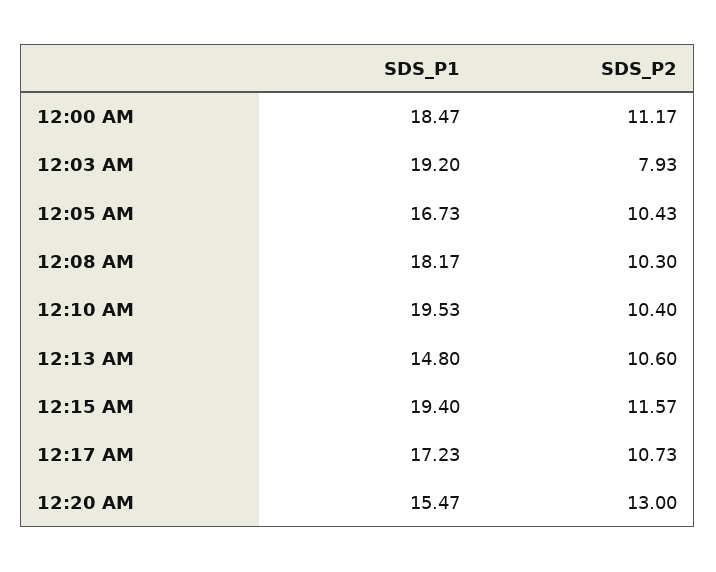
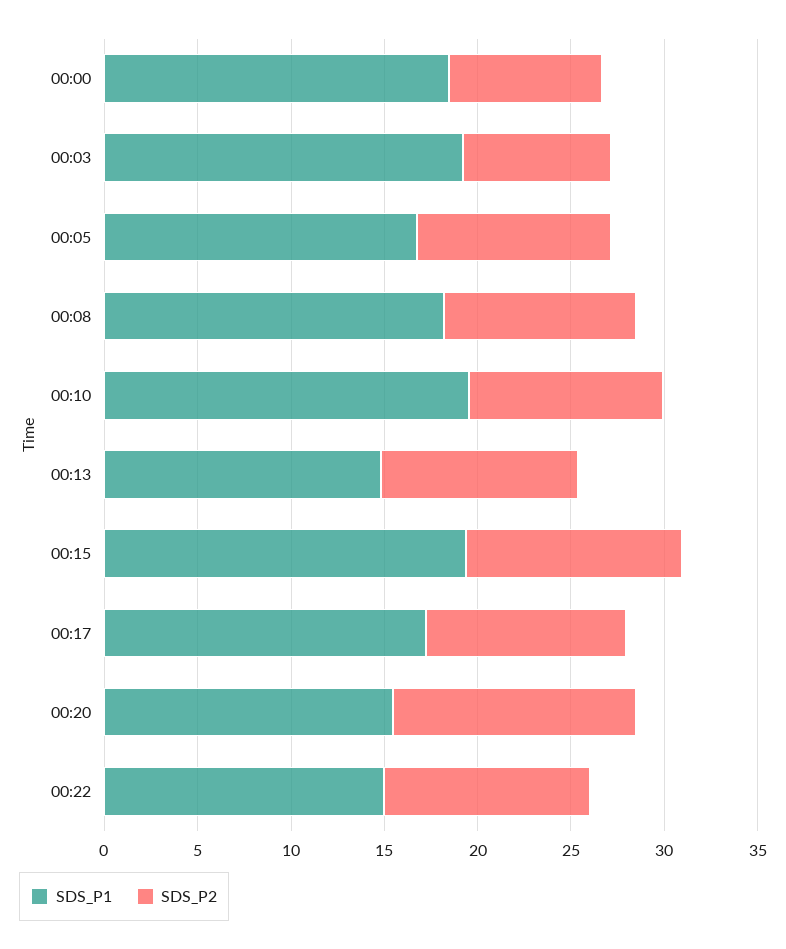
SDS_P2, 12:00 AM: 11.17 -> 8
SDS_P1, 00:22: none -> 15
SDS_P2, 00:22: none -> 11

